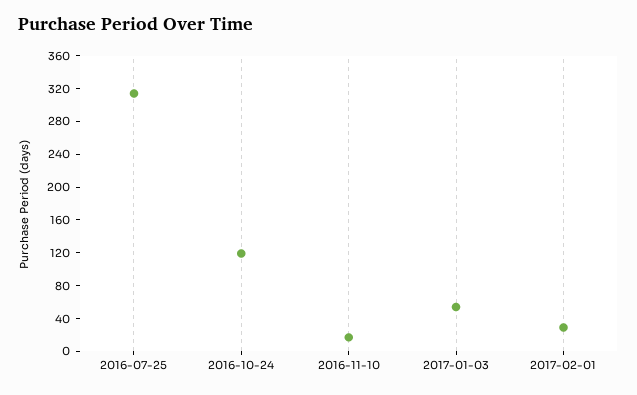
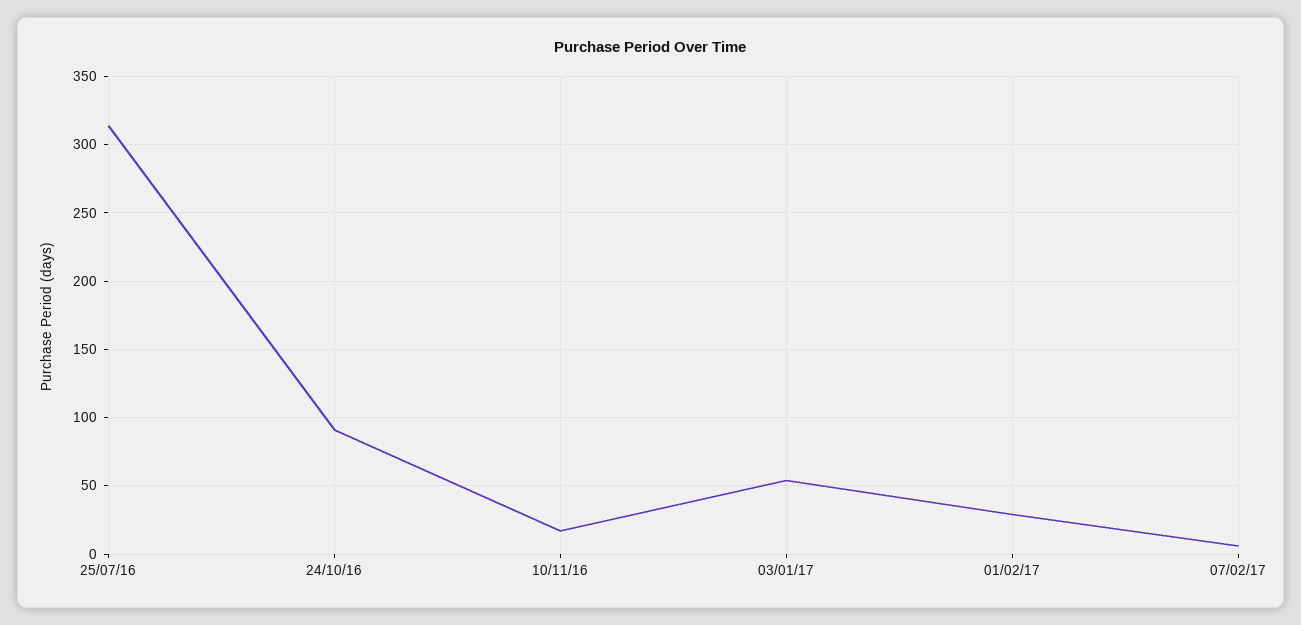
2016-10-24: 120 -> 90
07/02/17: none -> 5

